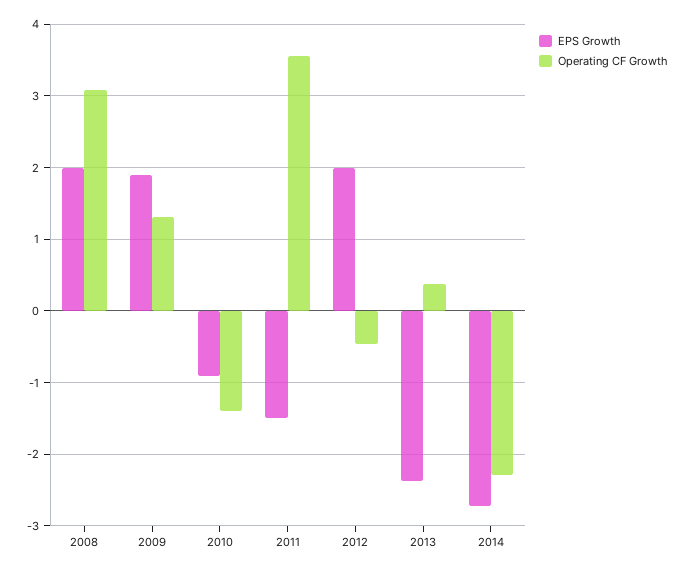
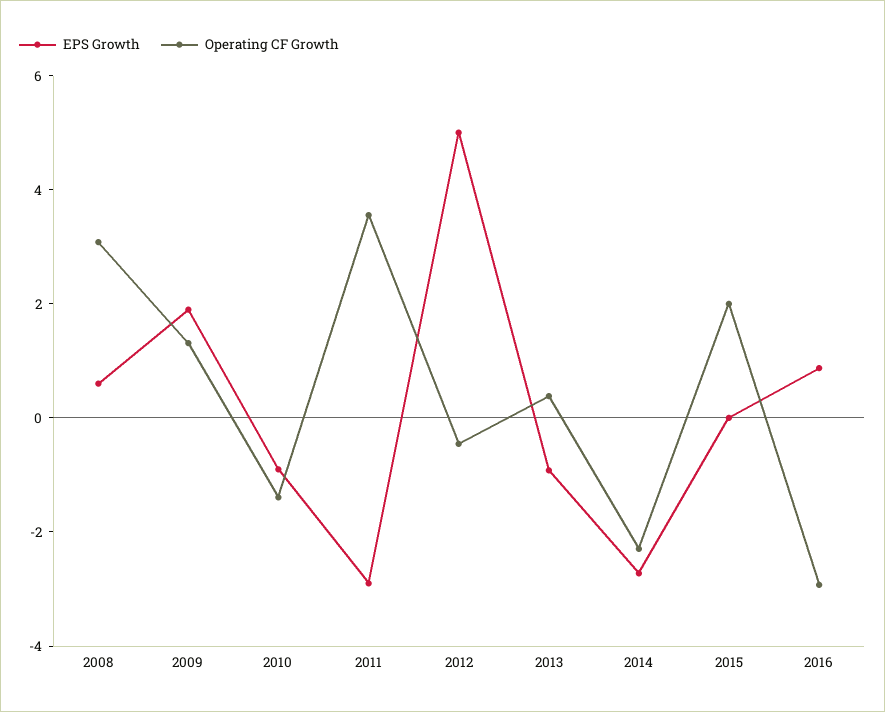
EPS Growth, 2008: 2 -> 0.5
EPS Growth, 2011: -1.5 -> -3
EPS Growth, 2012: 2 -> 5
EPS Growth, 2013: -2.4 -> -1
EPS Growth, 2015: none -> 0
Operating CF Growth, 2015: none -> 2
EPS Growth, 2016: none -> 1
Operating CF Growth, 2016: none -> -3

